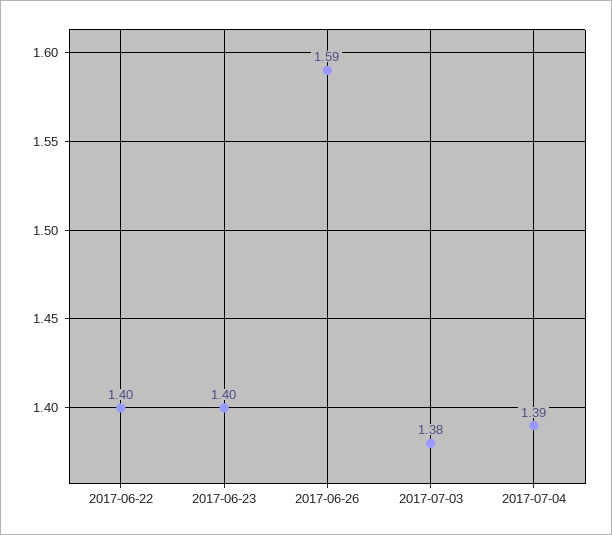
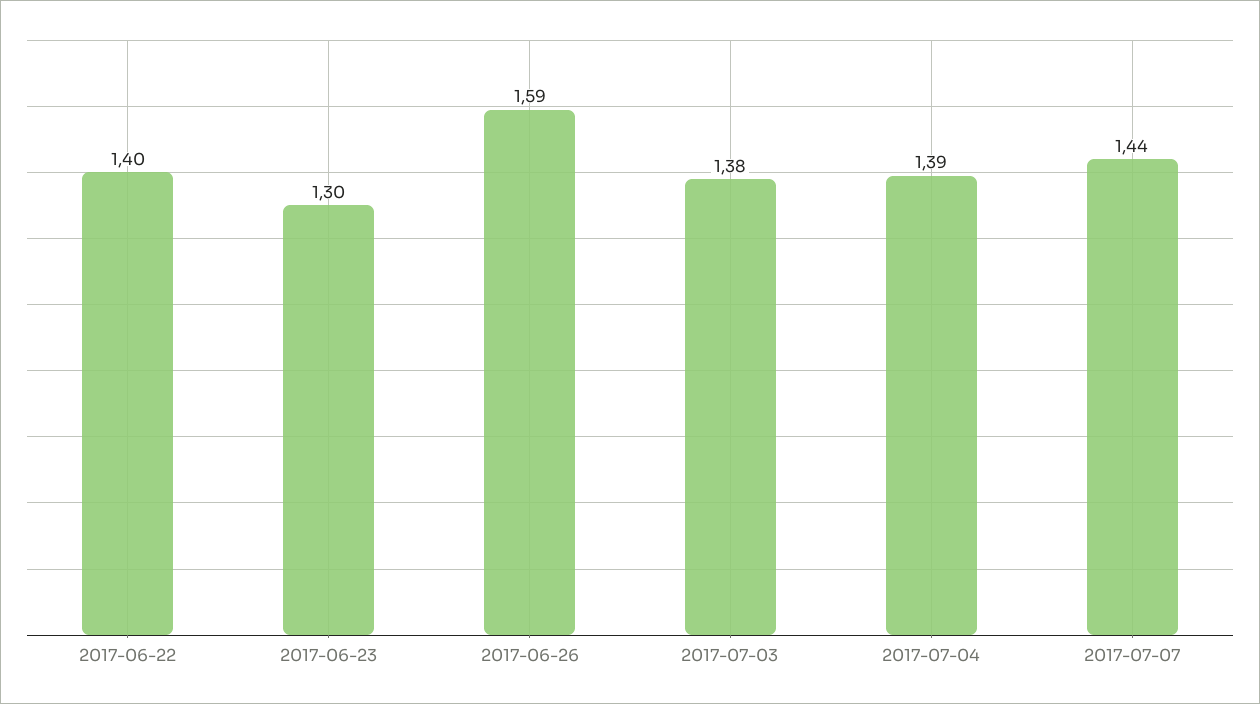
2017-06-23: 1.4 -> 1.3
2017-07-07: none -> 1.44

